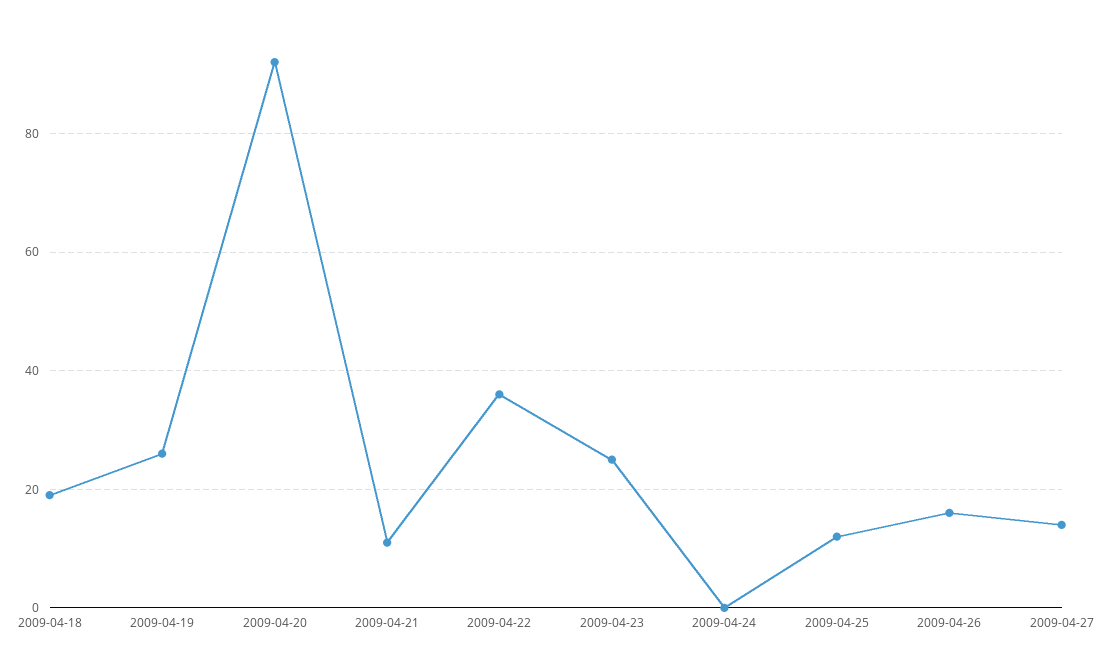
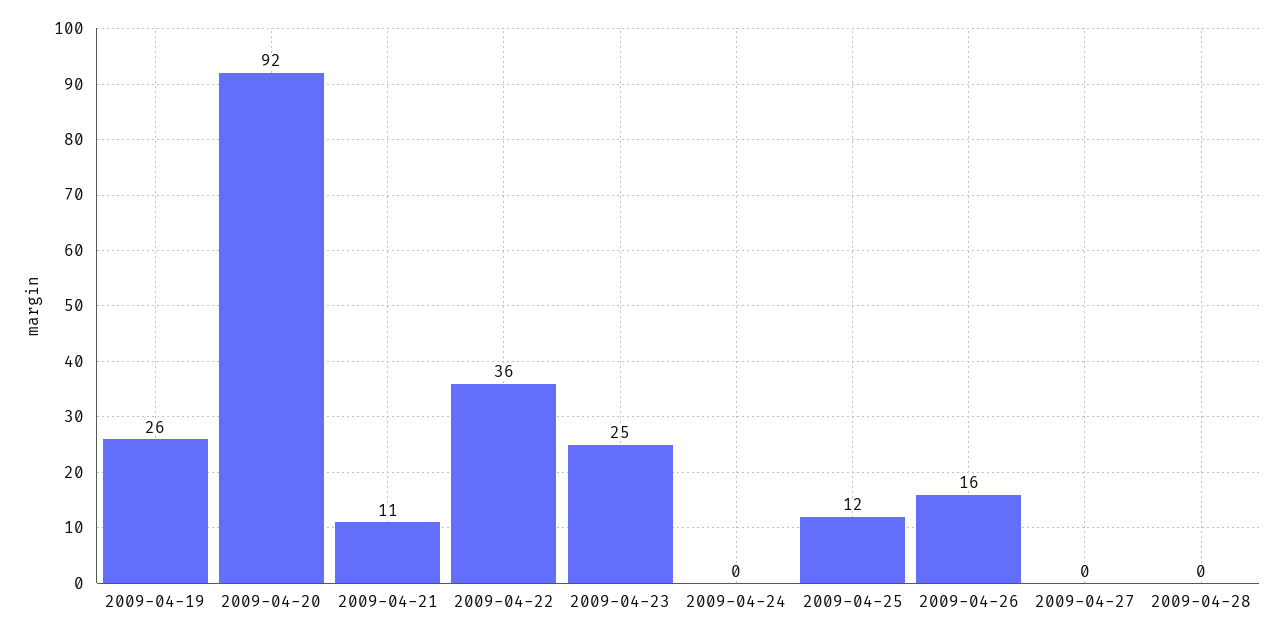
2009-04-18: 20 -> none
2009-04-27: 15 -> 0
2009-04-28: none -> 0

